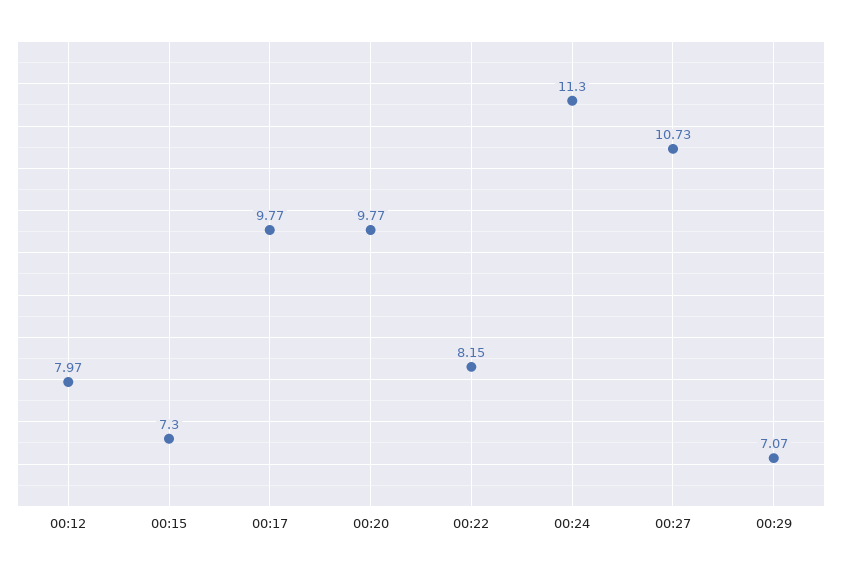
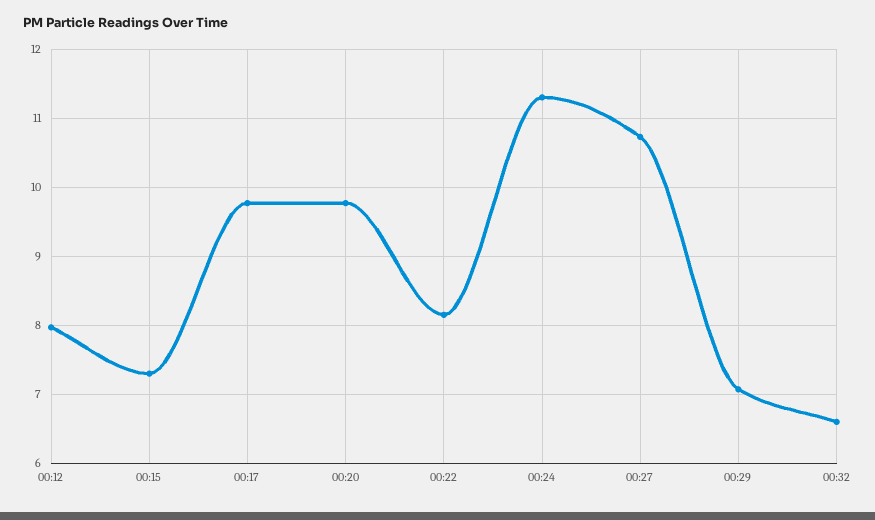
00:32: none -> 6.6

